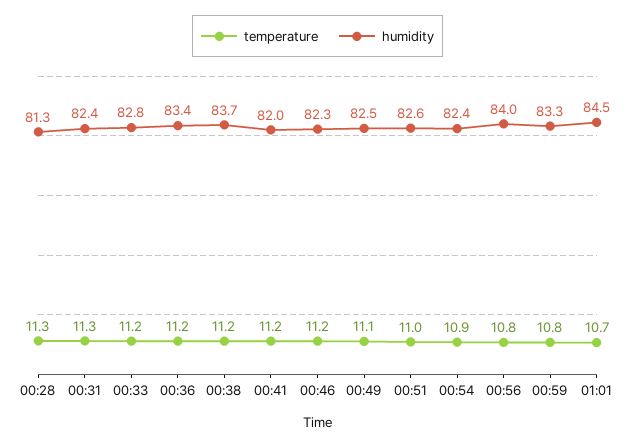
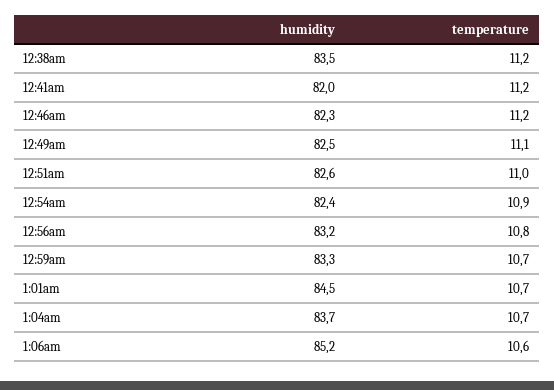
temperature, 00:28: 11.3 -> none
humidity, 00:28: 81.3 -> none
temperature, 00:31: 11.3 -> none
humidity, 00:31: 82.4 -> none
temperature, 00:33: 11.2 -> none
humidity, 00:33: 82.8 -> none
temperature, 00:36: 11.2 -> none
humidity, 00:36: 83.4 -> none
humidity, 00:38: 83.7 -> 83.5
humidity, 00:56: 84 -> 83.2
temperature, 00:59: 10.8 -> 10.7
humidity, 1:04am: none -> 83.7
temperature, 1:04am: none -> 10.7
humidity, 1:06am: none -> 85.2
temperature, 1:06am: none -> 10.6

